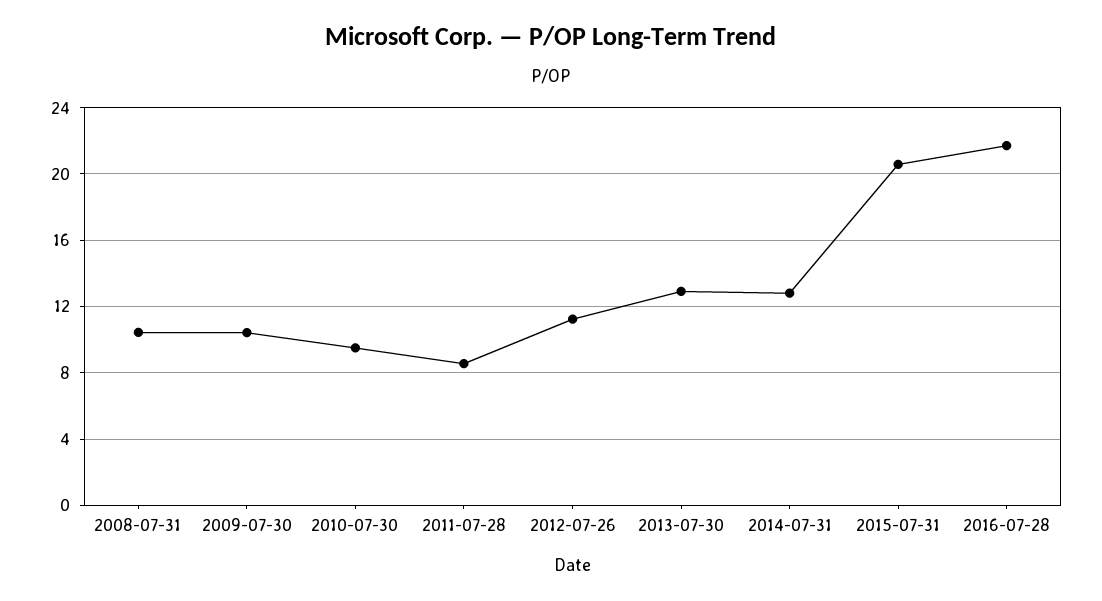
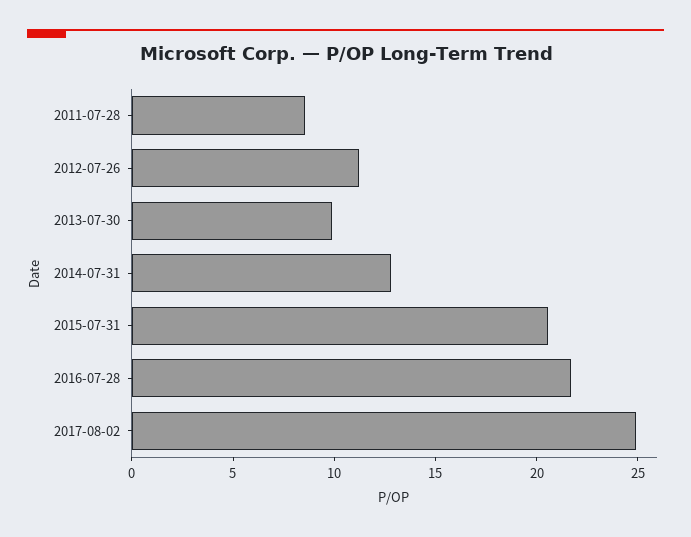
2008-07-31: 10.5 -> none
2009-07-30: 10.5 -> none
2010-07-30: 9.5 -> none
2013-07-30: 13 -> 10
2017-08-02: none -> 25

